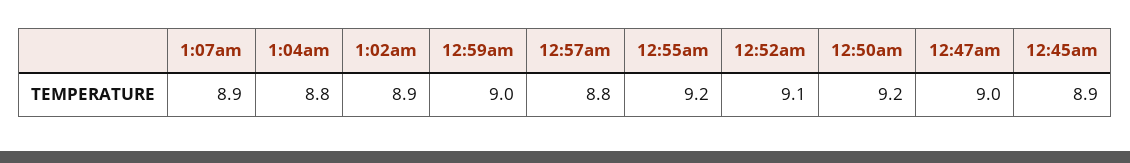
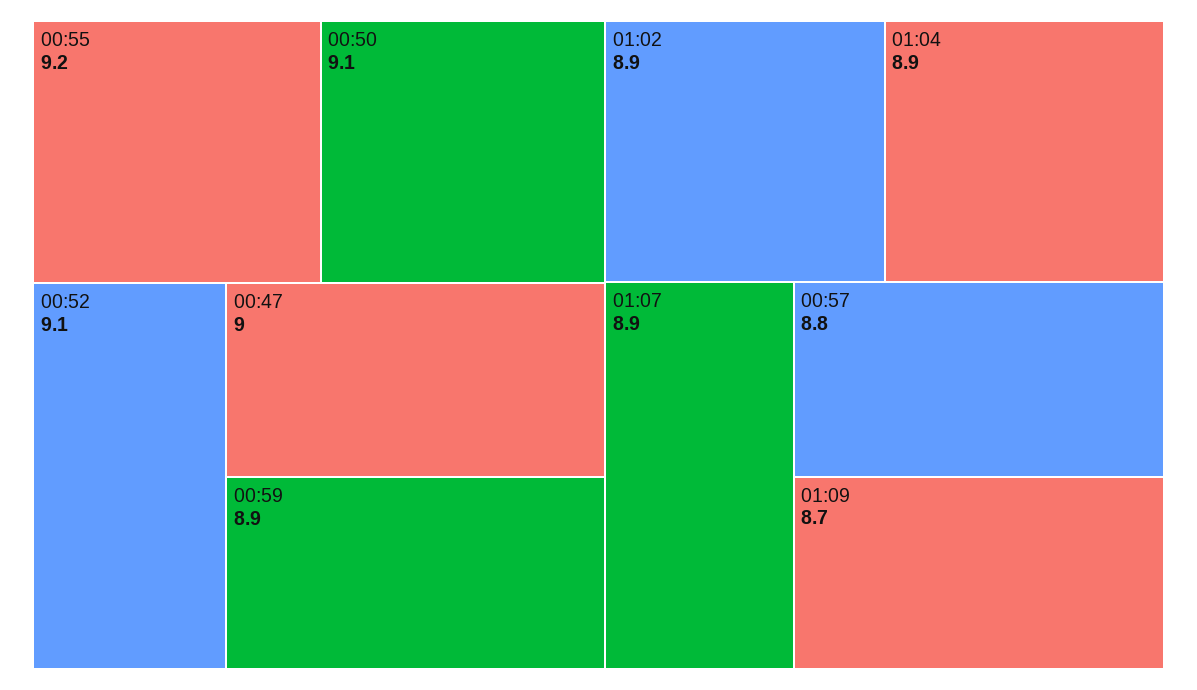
1:04am: 8.8 -> 8.9
12:59am: 9 -> 8.9
12:50am: 9.2 -> 9.1
12:45am: 8.9 -> none
01:09: none -> 8.7

